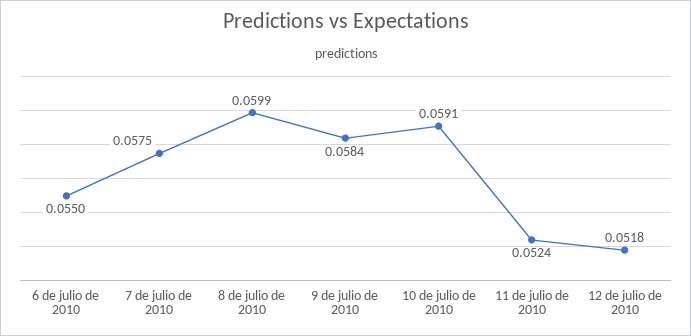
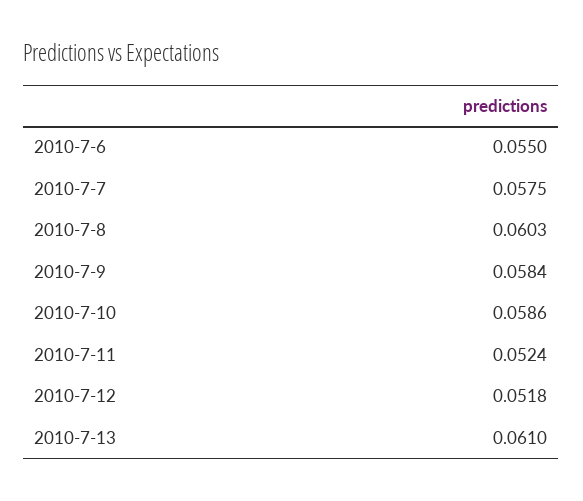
8 de julio de 2010: 0.0599 -> 0.0603
10 de julio de 2010: 0.0591 -> 0.0586
2010-7-13: none -> 0.061

